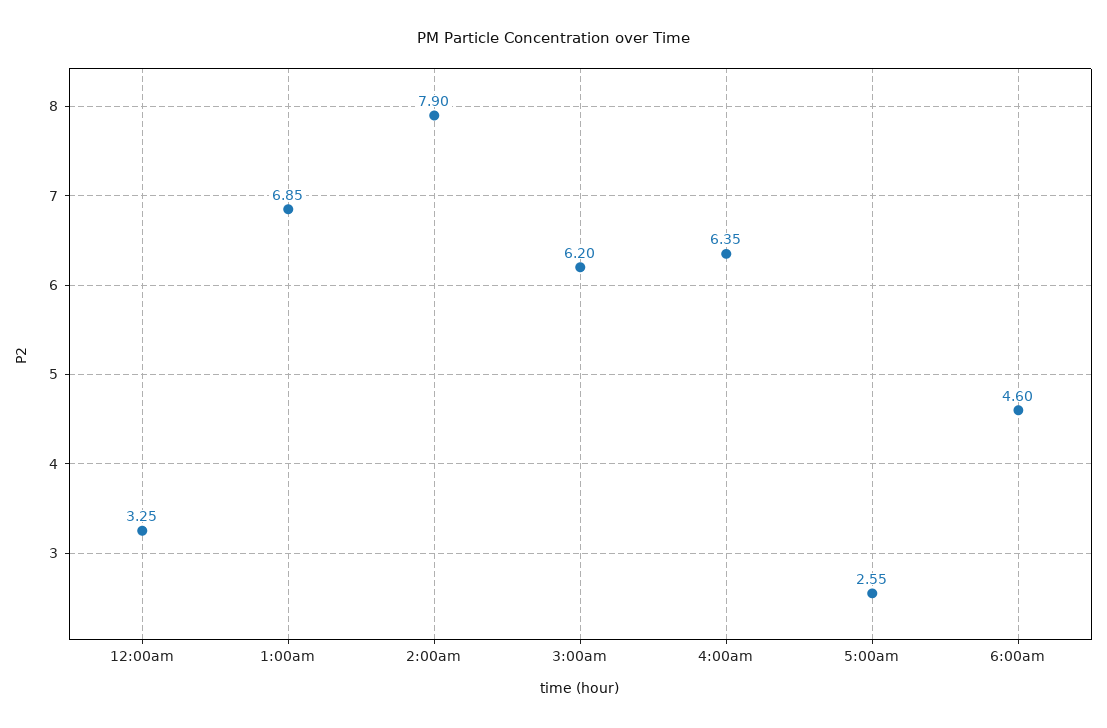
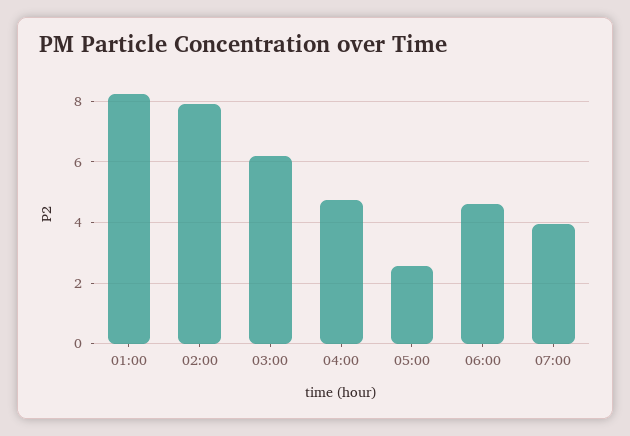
12:00am: 3.25 -> none
1:00am: 6.85 -> 8.2
4:00am: 6.35 -> 4.8
07:00: none -> 4

